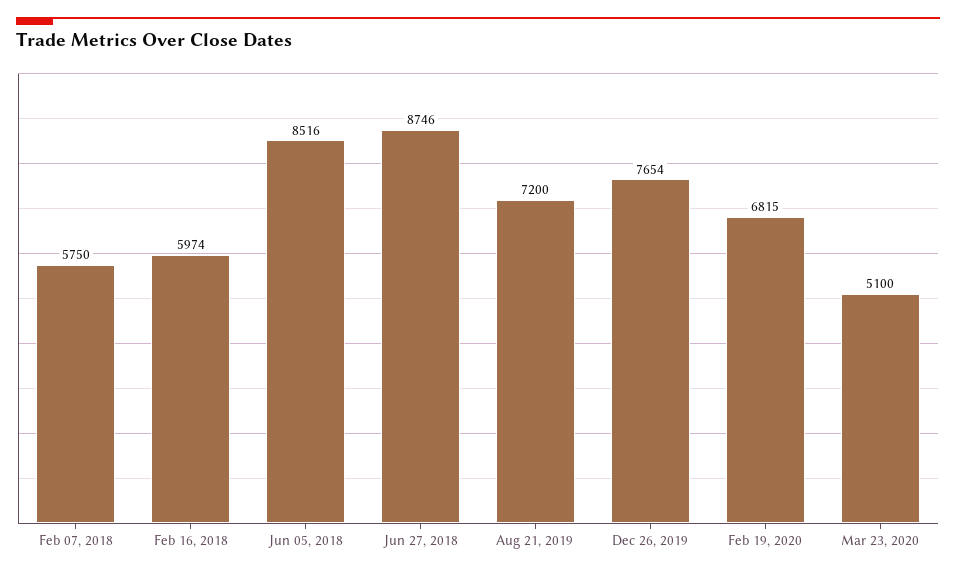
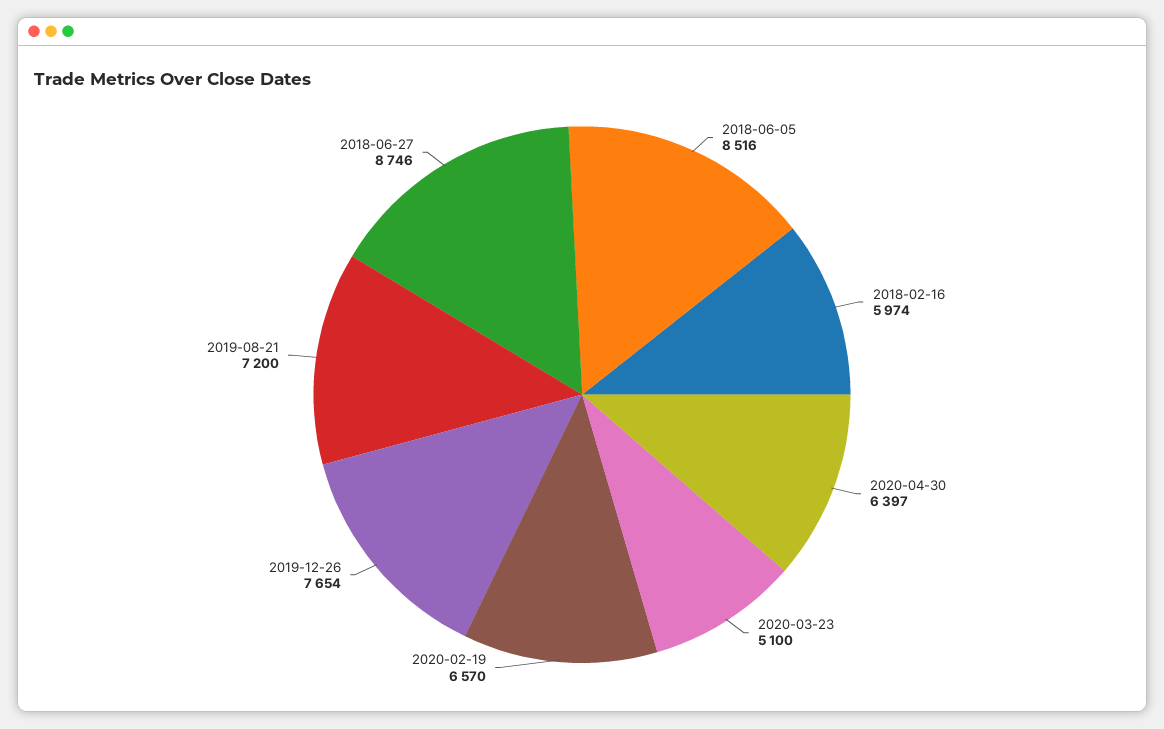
Feb 07, 2018: 5750 -> none
Feb 19, 2020: 6815 -> 6570
2020-04-30: none -> 6397

